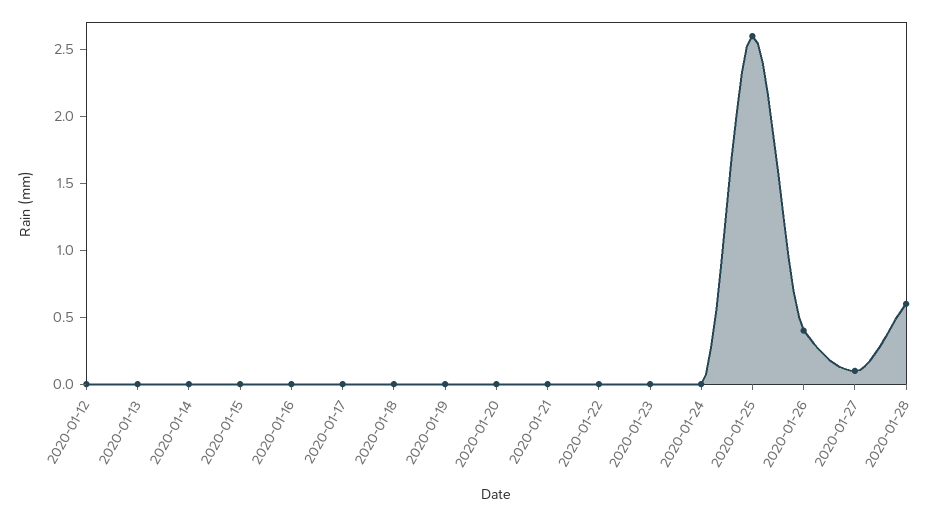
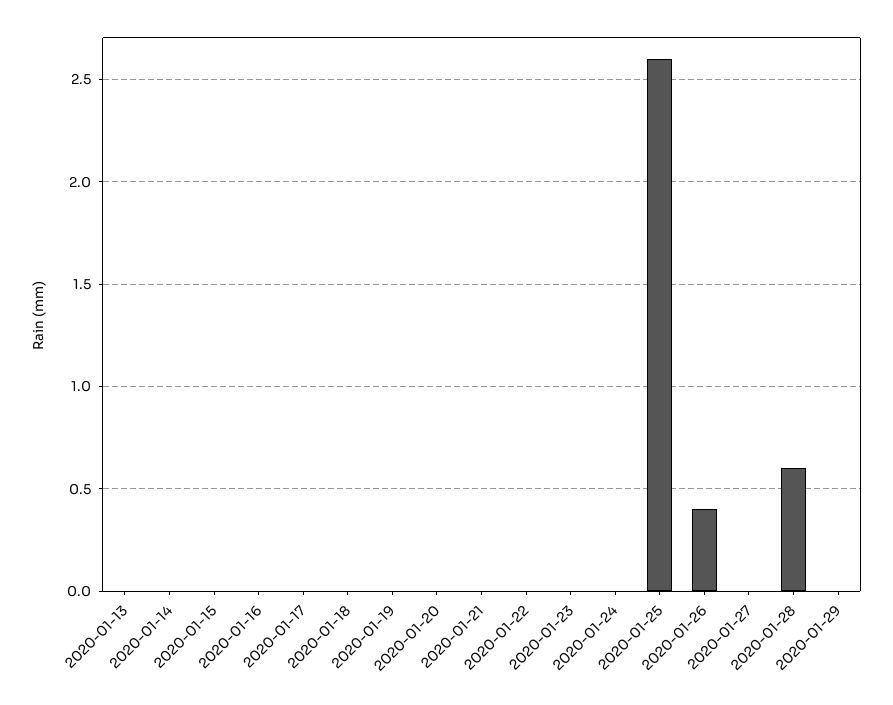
2020-01-12: 0 -> none
2020-01-27: 0.1 -> 0
2020-01-29: none -> 0

